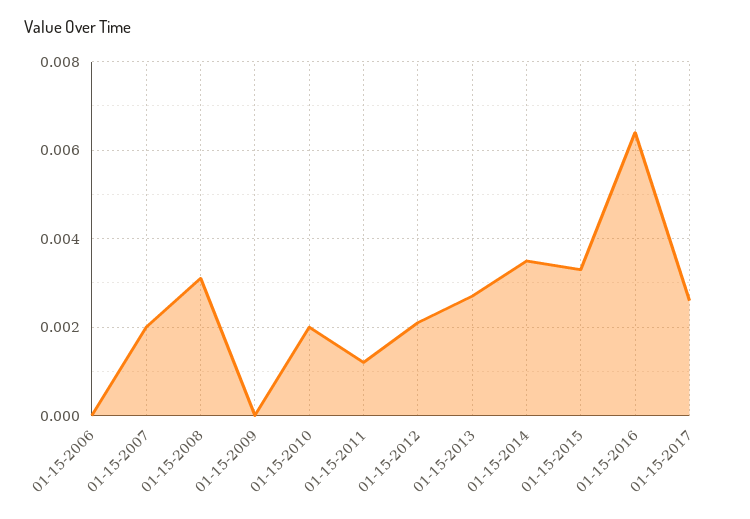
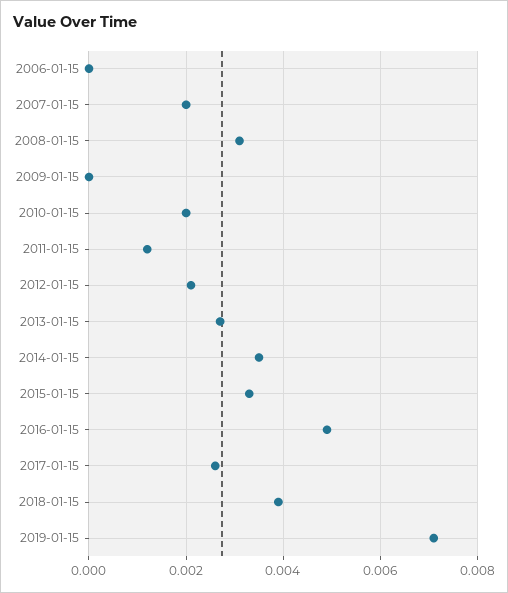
01-15-2016: 0.0065 -> 0.005
2018-01-15: none -> 0.004
2019-01-15: none -> 0.007

